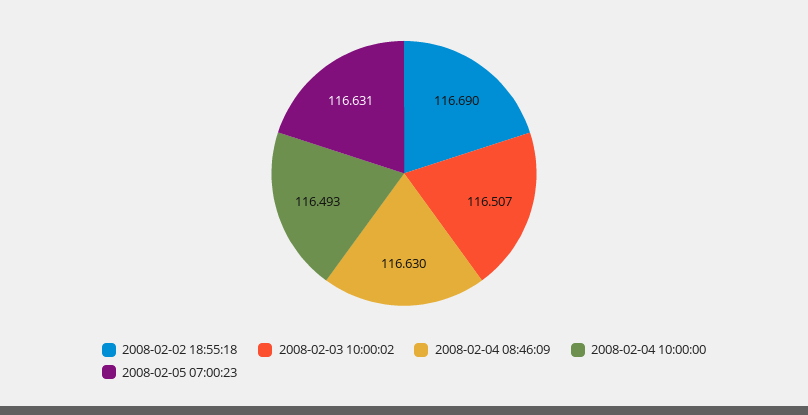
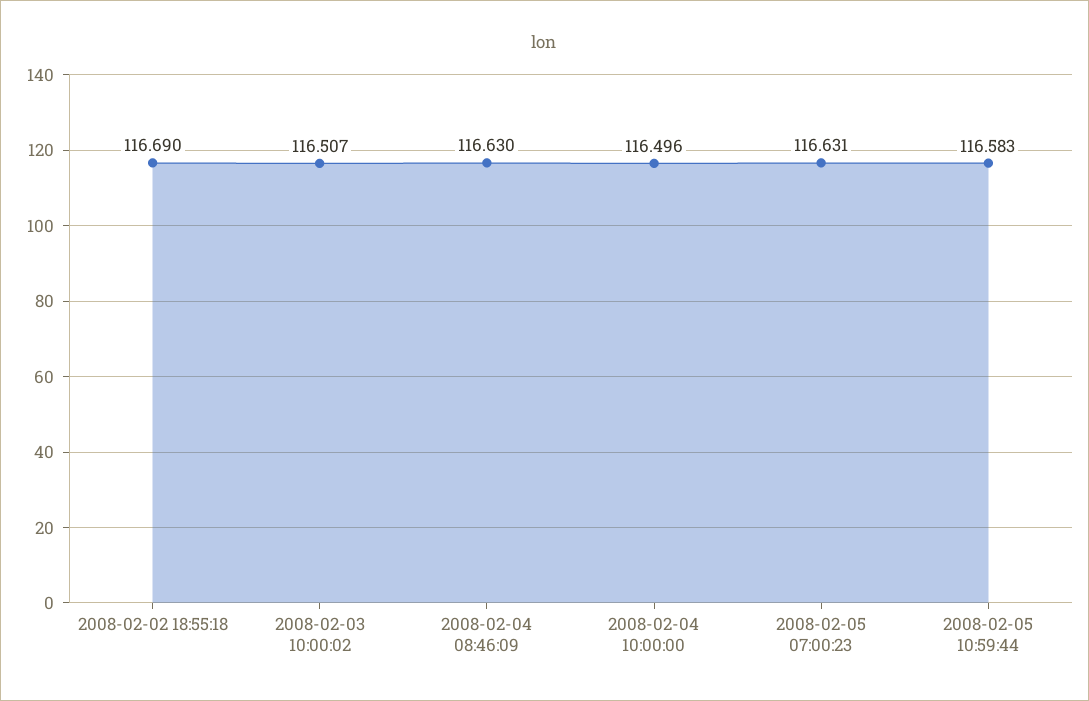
2008-02-04 10:00:00: 116.493 -> 116.496
2008-02-05 10:59:44: none -> 116.583

